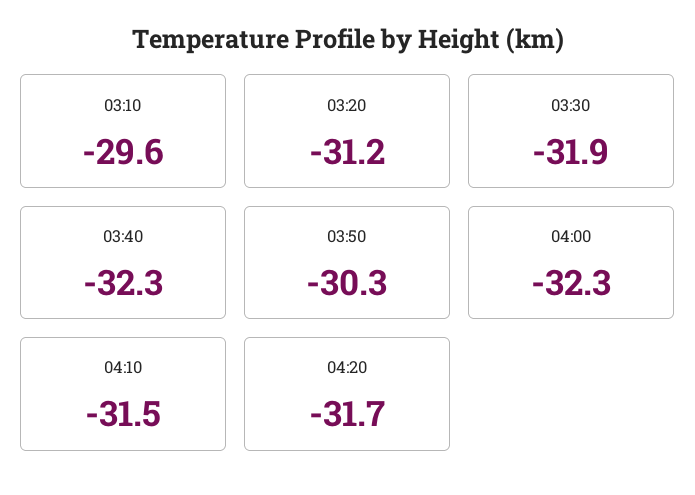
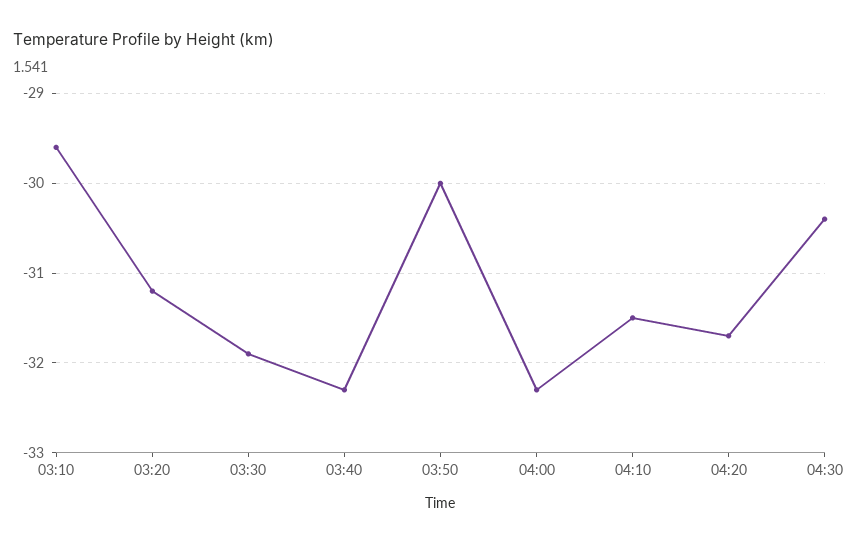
03:50: -30.3 -> -30
04:30: none -> -30.4

